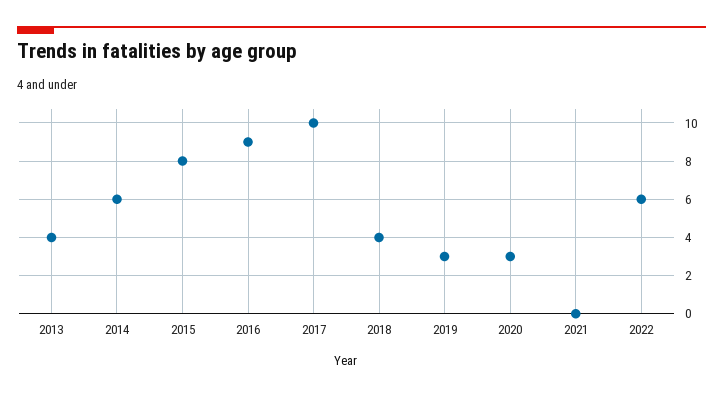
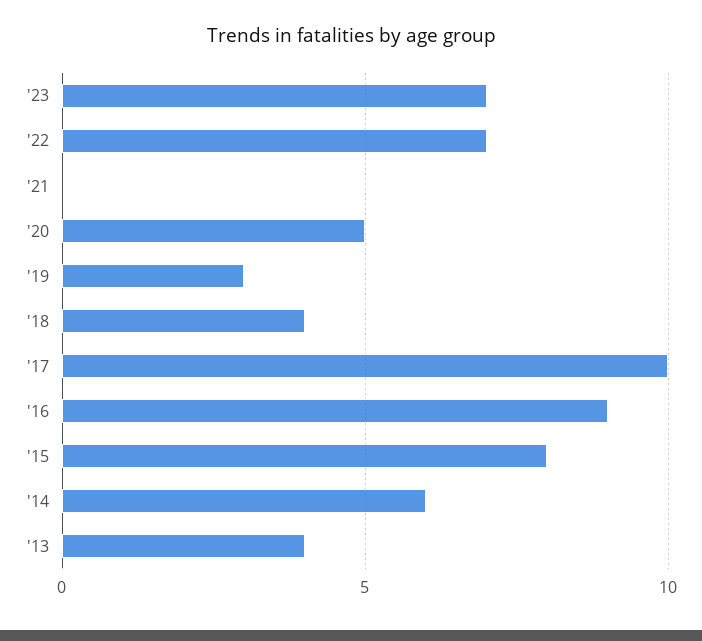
2020: 3 -> 5
2022: 6 -> 7
'23: none -> 7

